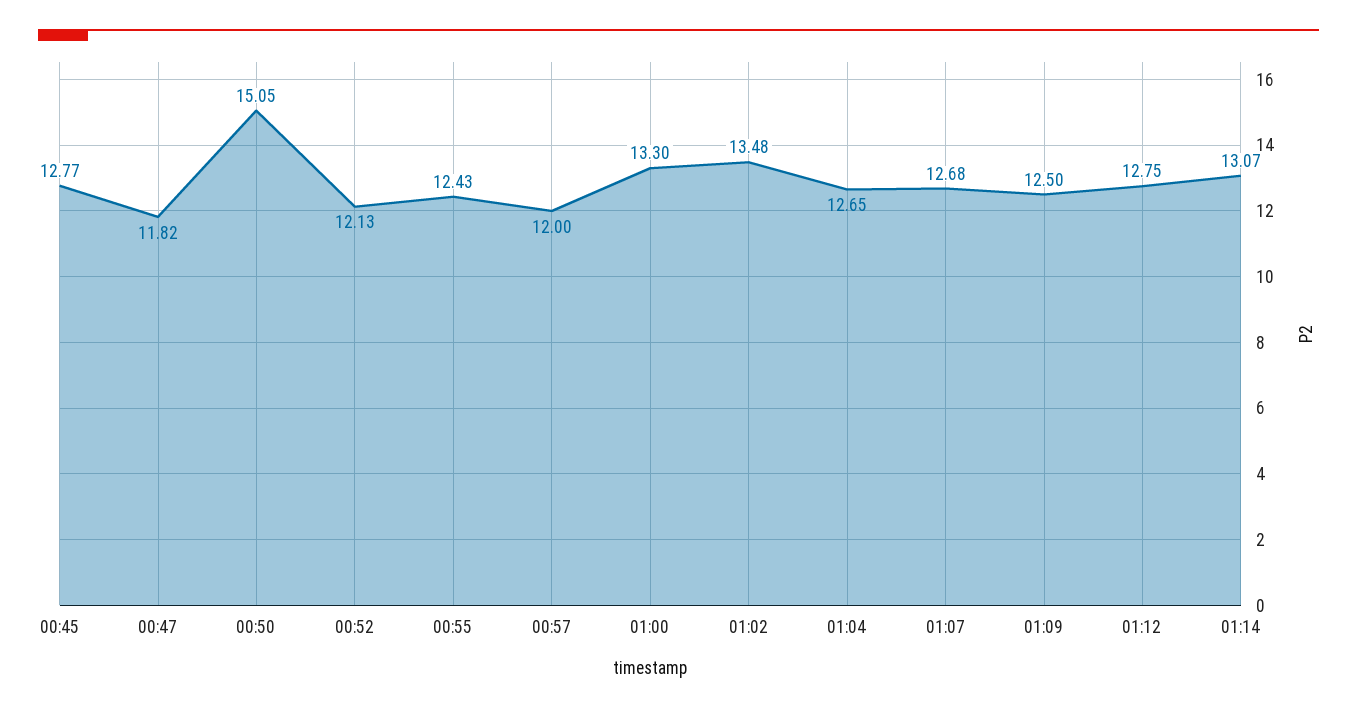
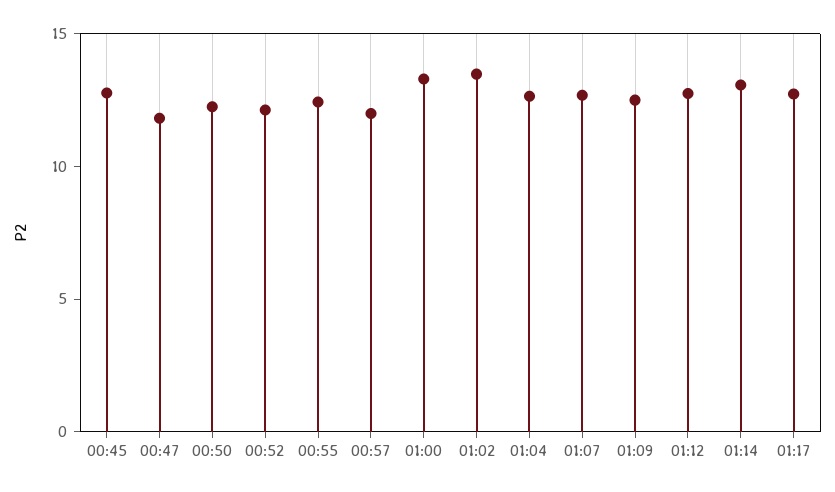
00:50: 15.05 -> 12
01:17: none -> 13

